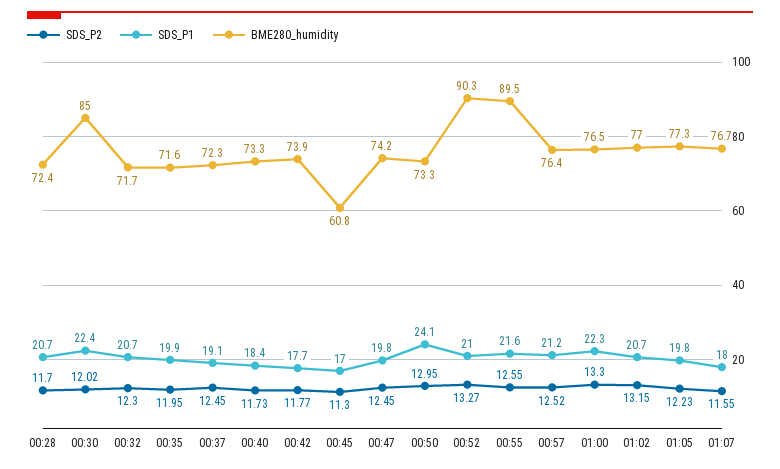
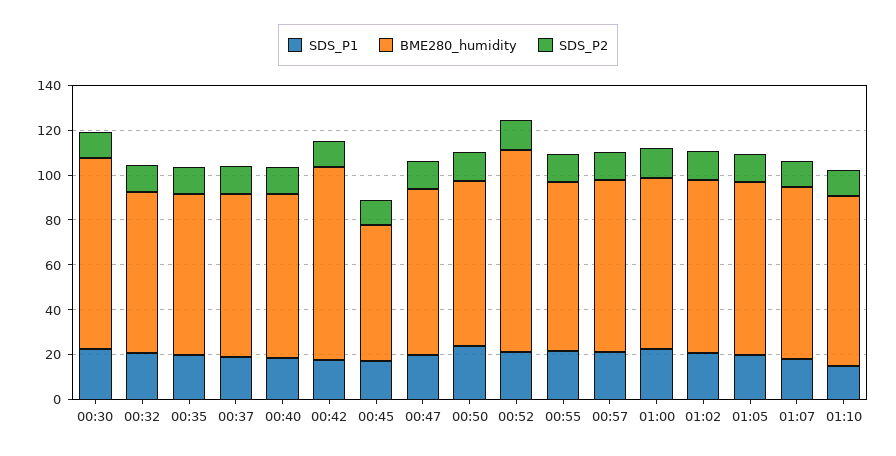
SDS_P2, 00:28: 11.7 -> none
SDS_P1, 00:28: 20.7 -> none
BME280_humidity, 00:28: 72.4 -> none
BME280_humidity, 00:42: 73.9 -> 85
BME280_humidity, 00:55: 89.5 -> 75
SDS_P1, 01:10: none -> 15
BME280_humidity, 01:10: none -> 75
SDS_P2, 01:10: none -> 10

